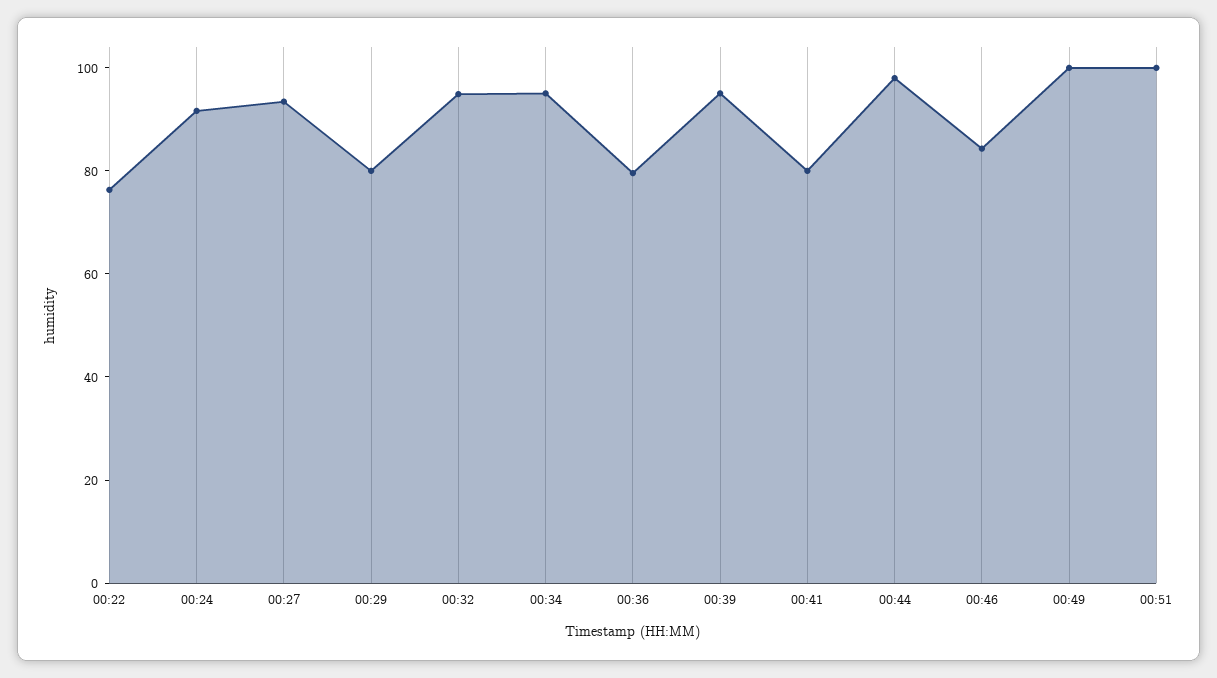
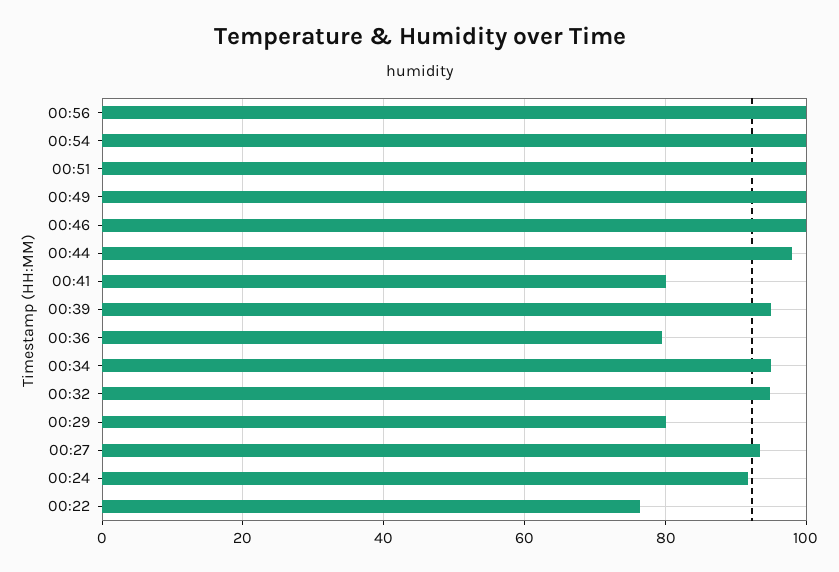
00:46: 85 -> 100
00:56: none -> 100
00:54: none -> 100

